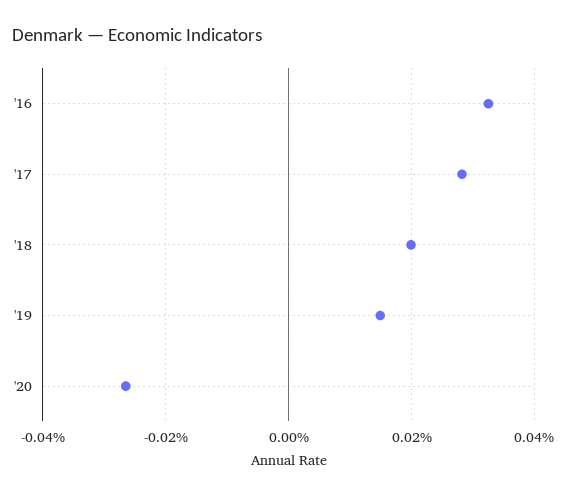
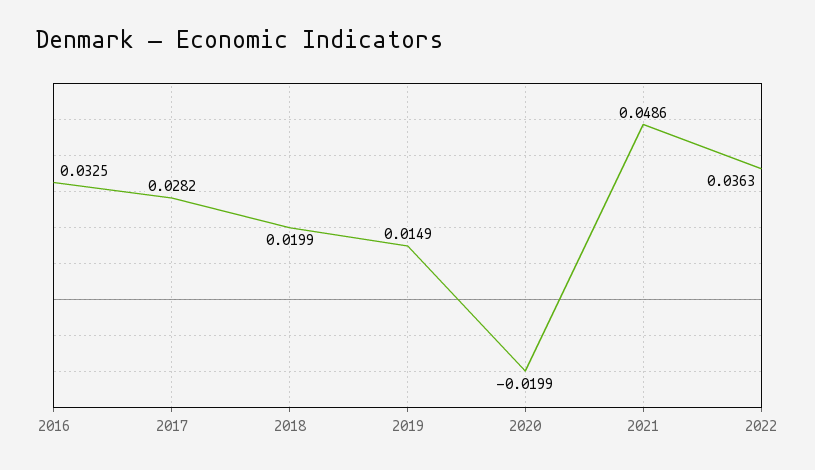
'20: -0.026 -> -0.0199
2021: none -> 0.0486
2022: none -> 0.0363

